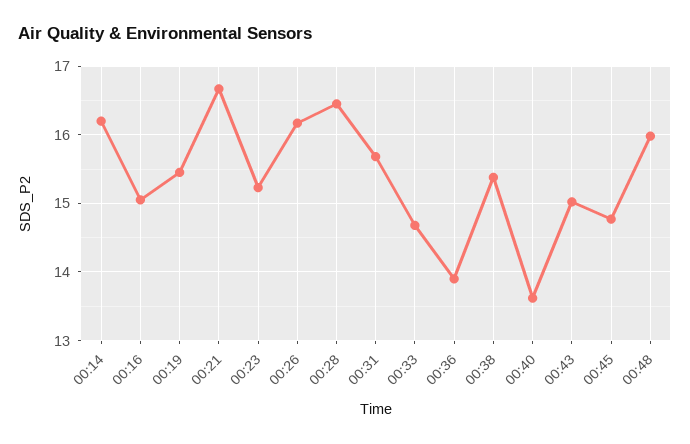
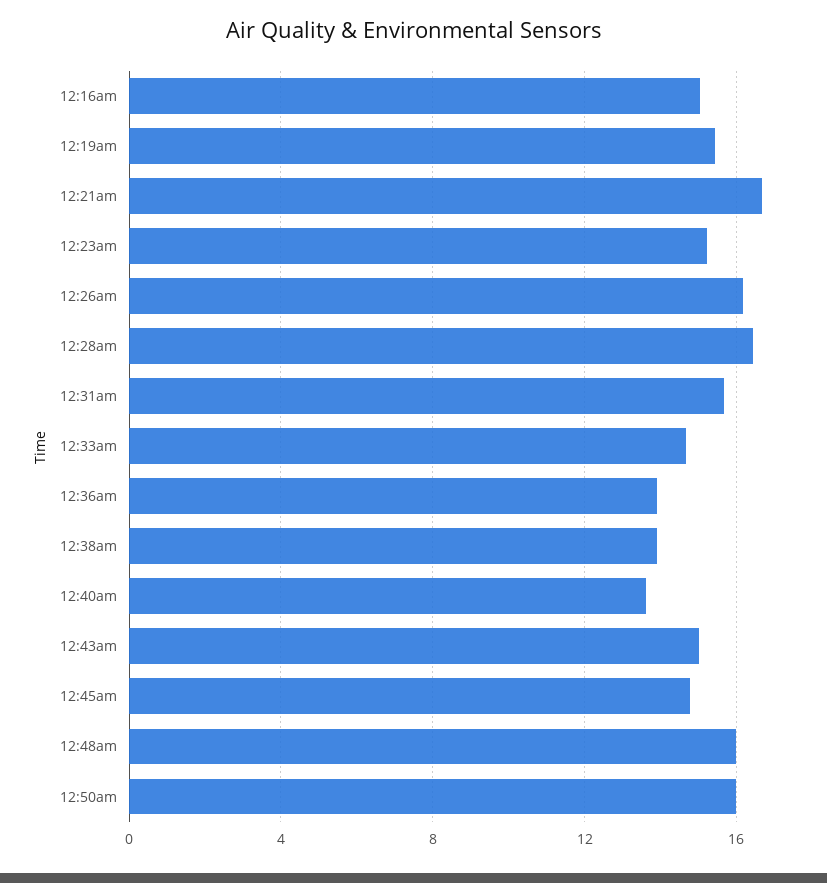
00:14: 16.2 -> none
00:38: 15.4 -> 14
12:50am: none -> 16

